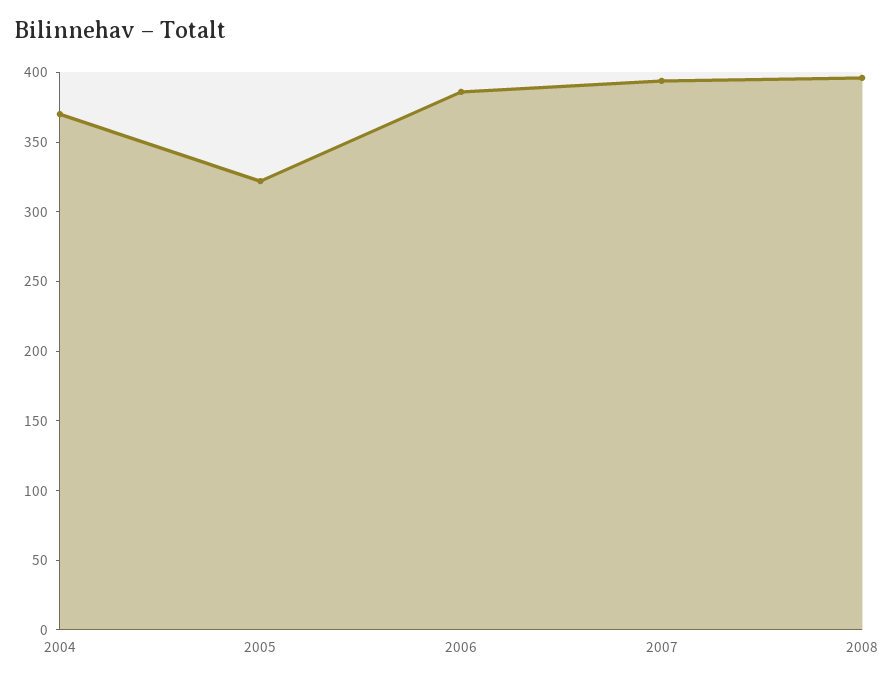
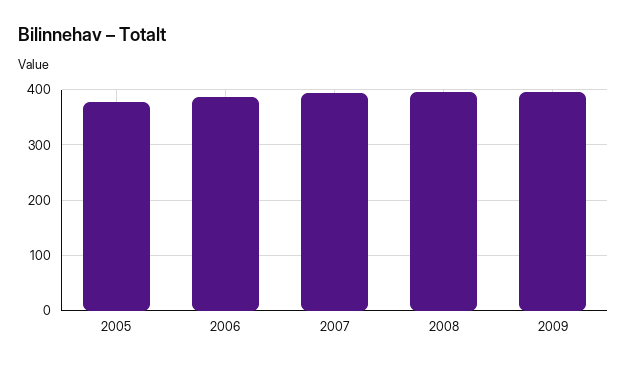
2004: 370 -> none
2005: 320 -> 380
2009: none -> 400

